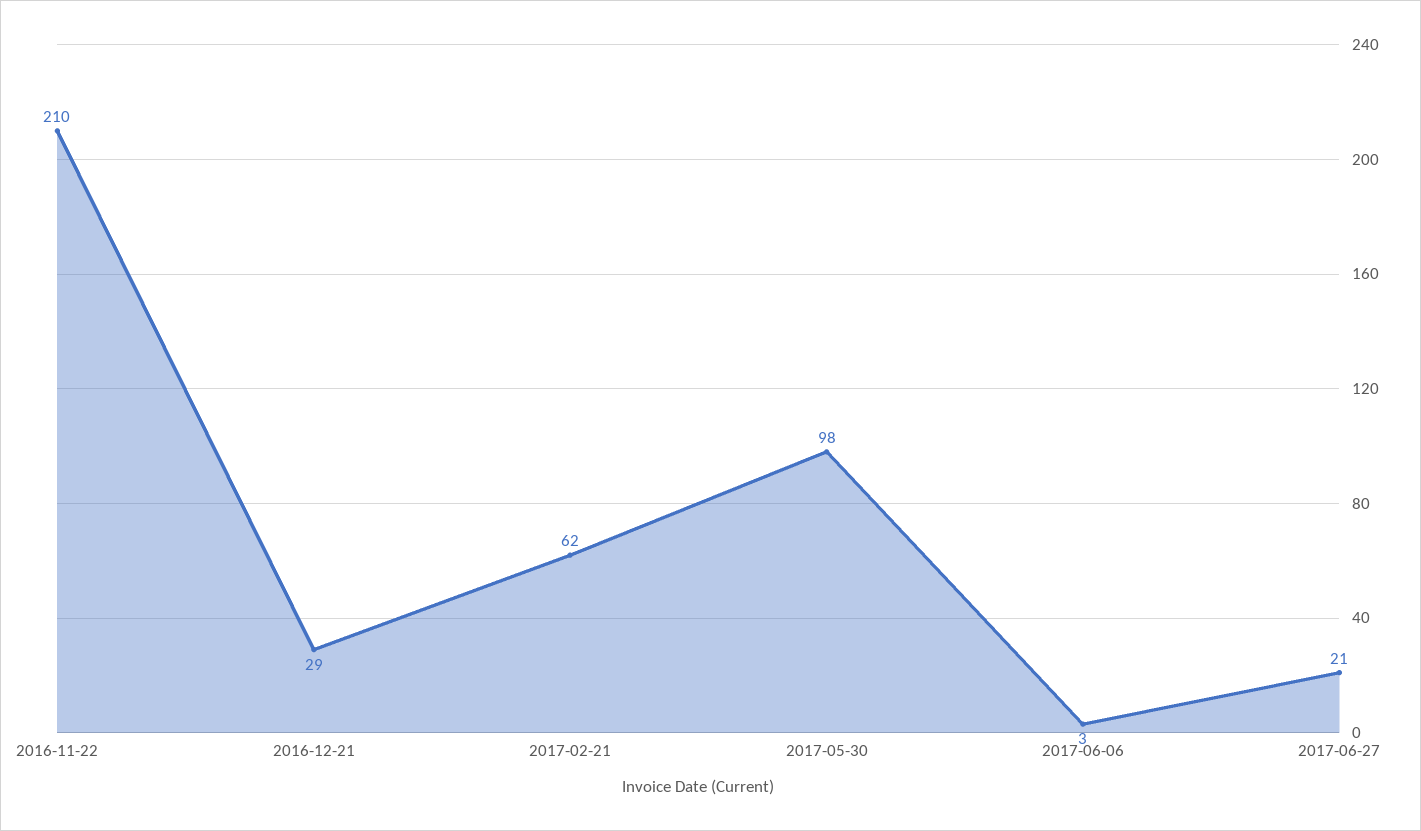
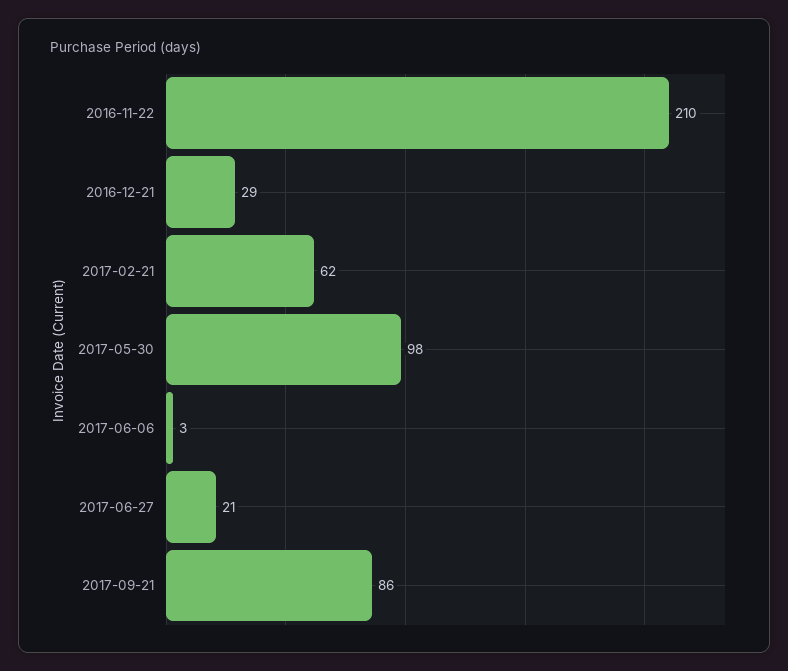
2017-09-21: none -> 86

